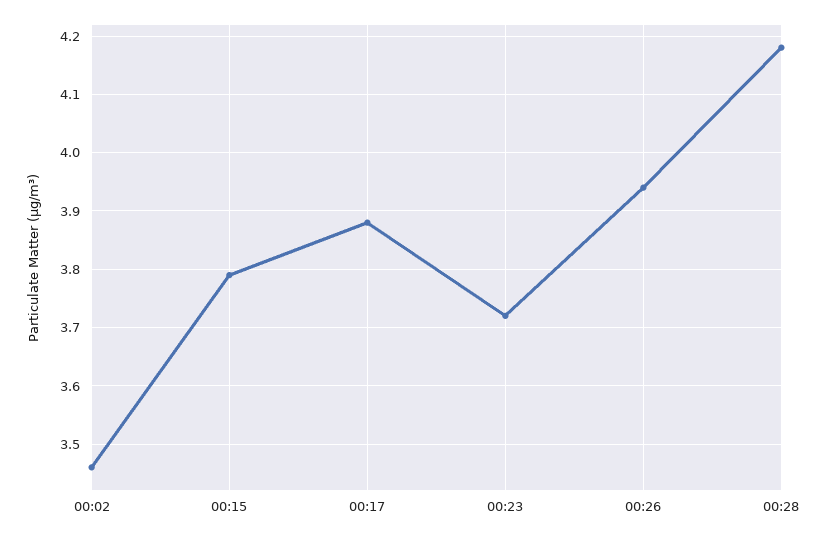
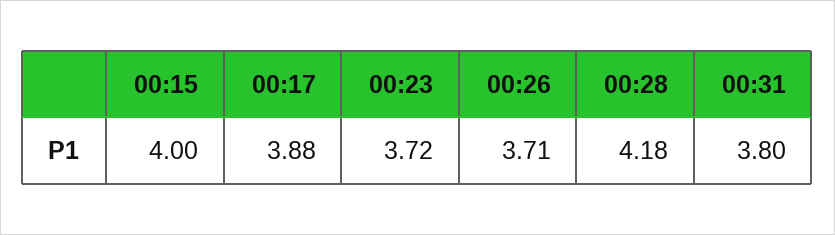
00:02: 3.45 -> none
00:15: 3.8 -> 4
00:26: 3.95 -> 3.71
00:31: none -> 3.8

